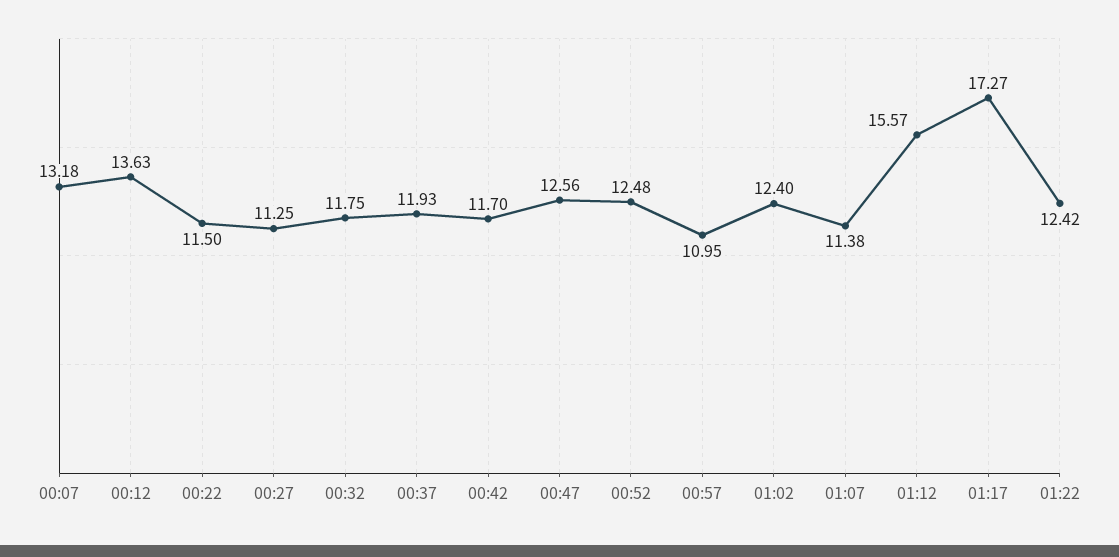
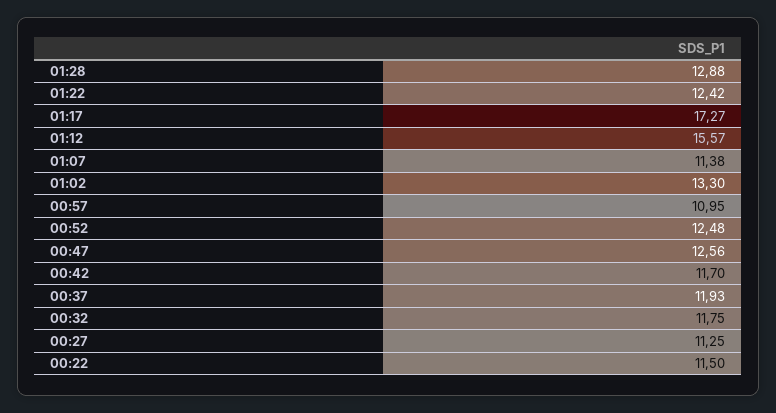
00:07: 13.18 -> none
00:12: 13.63 -> none
01:02: 12.4 -> 13.3
01:28: none -> 12.88

